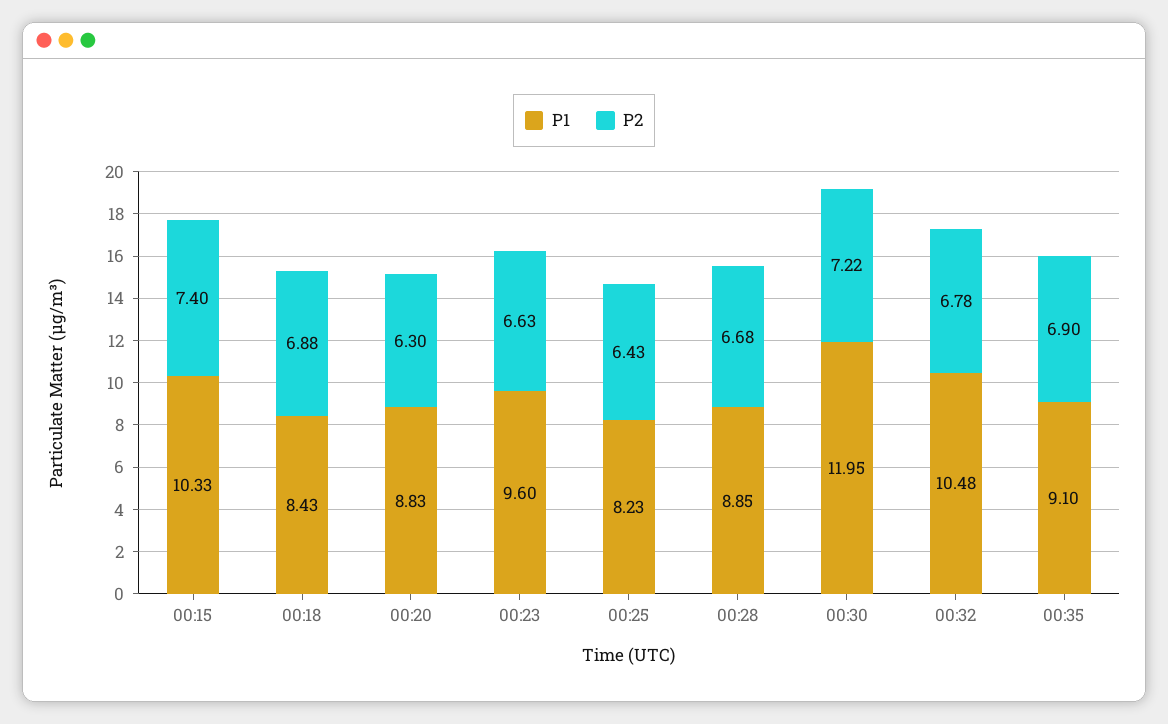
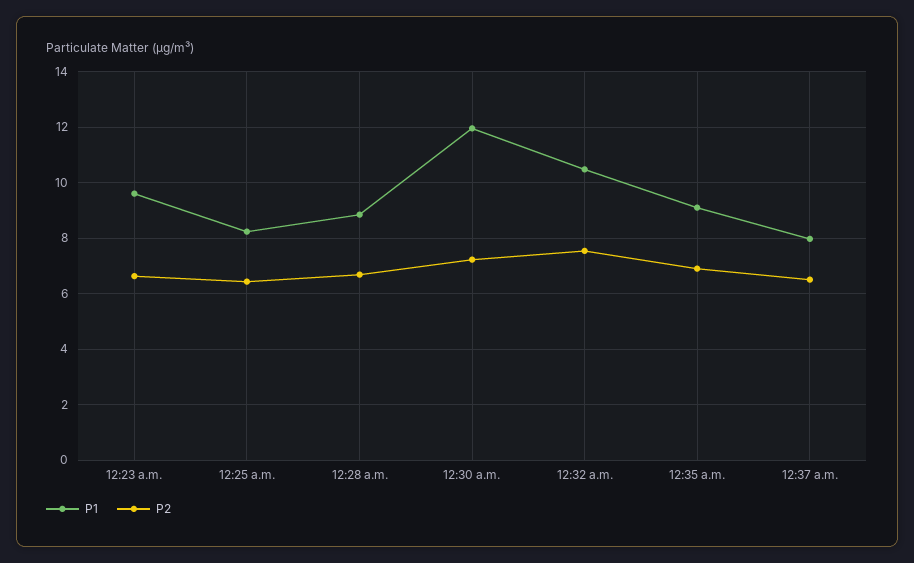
P1, 00:15: 10.33 -> none
P2, 00:15: 7.4 -> none
P1, 00:18: 8.43 -> none
P2, 00:18: 6.88 -> none
P1, 00:20: 8.83 -> none
P2, 00:20: 6.3 -> none
P2, 00:32: 6.78 -> 7.5
P1, 12:37 a.m.: none -> 8
P2, 12:37 a.m.: none -> 6.5

